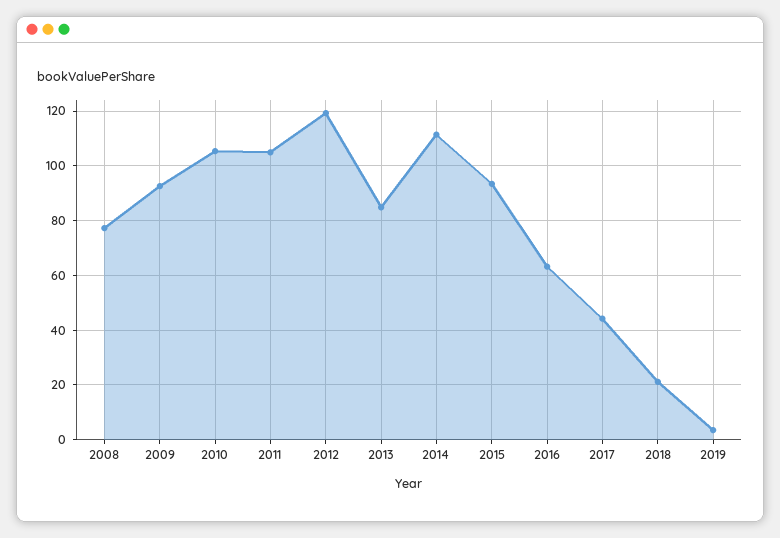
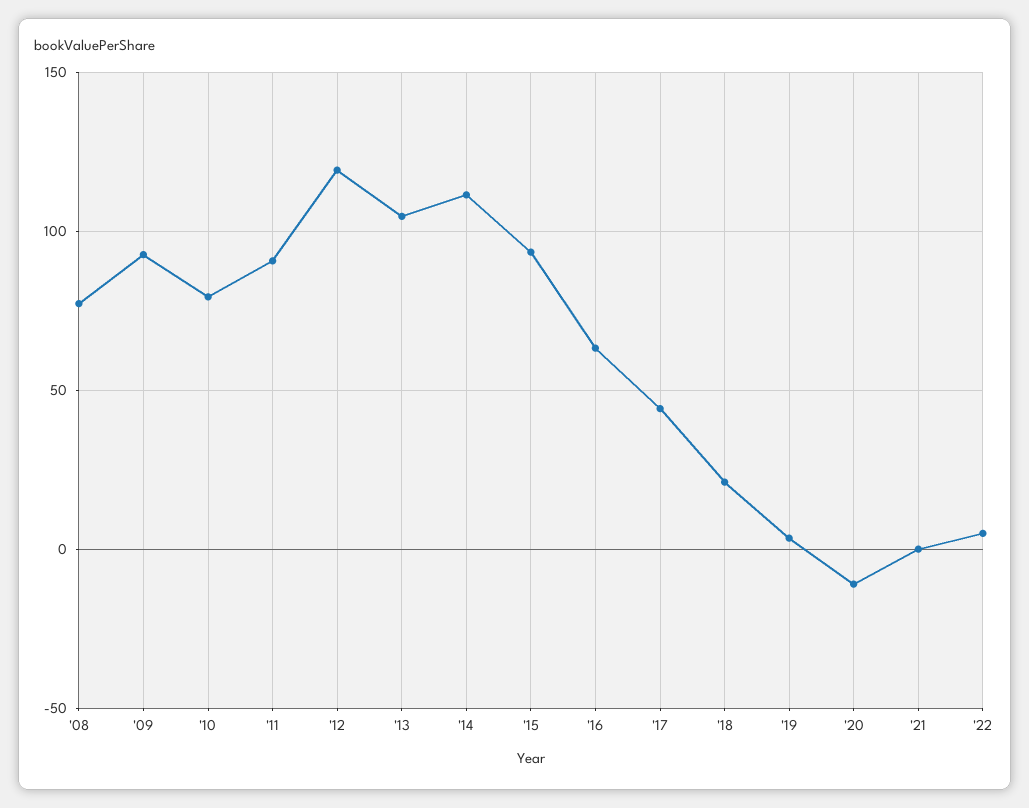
2010: 105 -> 80
2011: 105 -> 90
2013: 85 -> 105
'20: none -> -10
'21: none -> 0
'22: none -> 5

